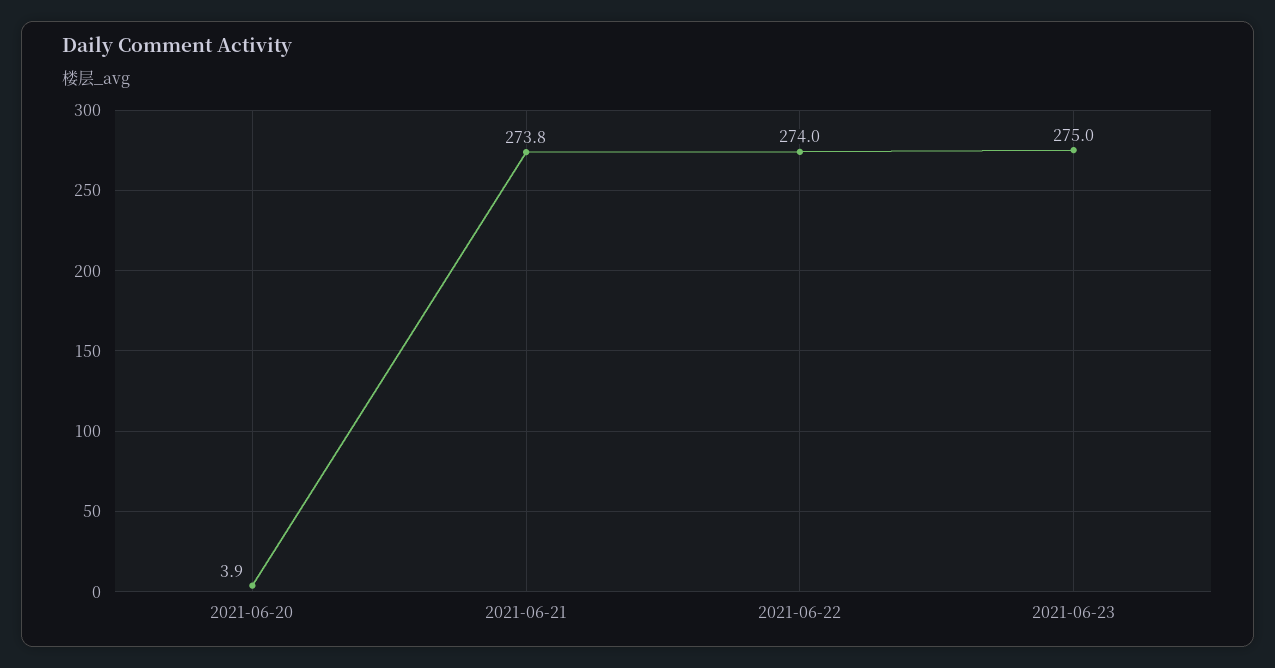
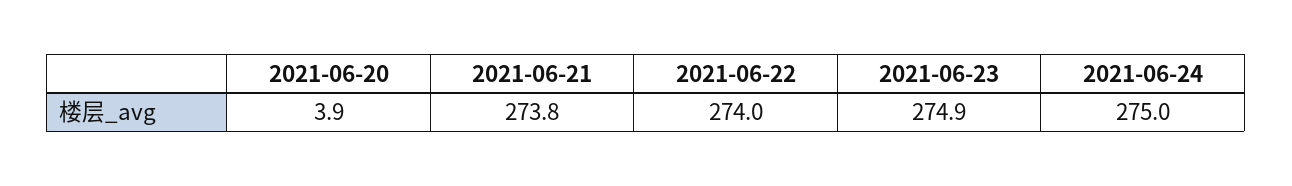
2021-06-23: 275 -> 274.9
2021-06-24: none -> 275

